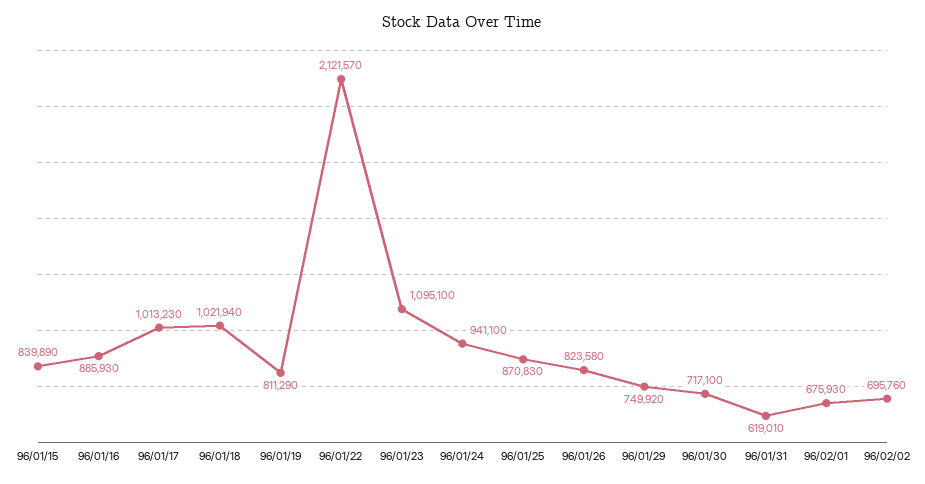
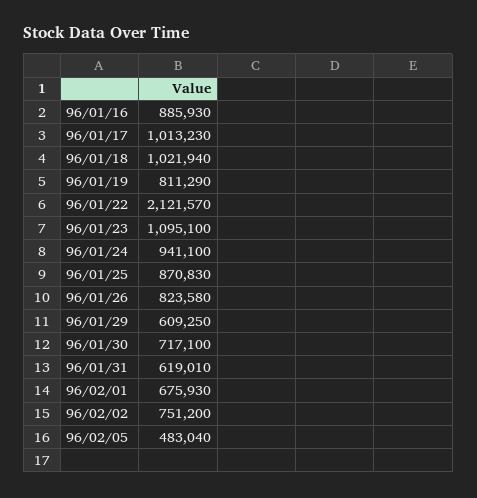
96/01/15: 839890 -> none
96/01/29: 749920 -> 609250
96/02/02: 695760 -> 751200
96/02/05: none -> 483040

